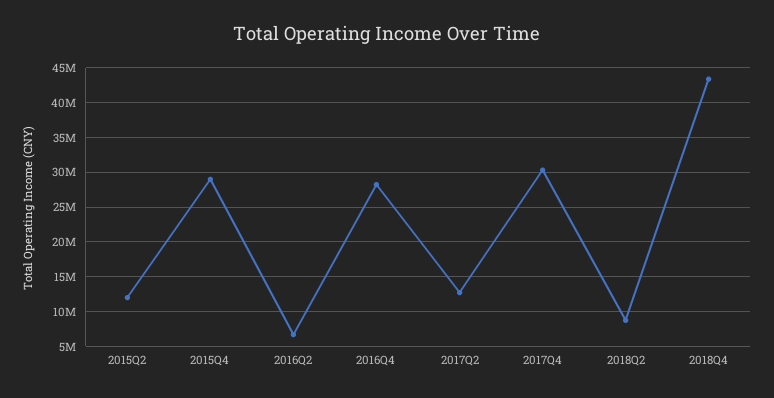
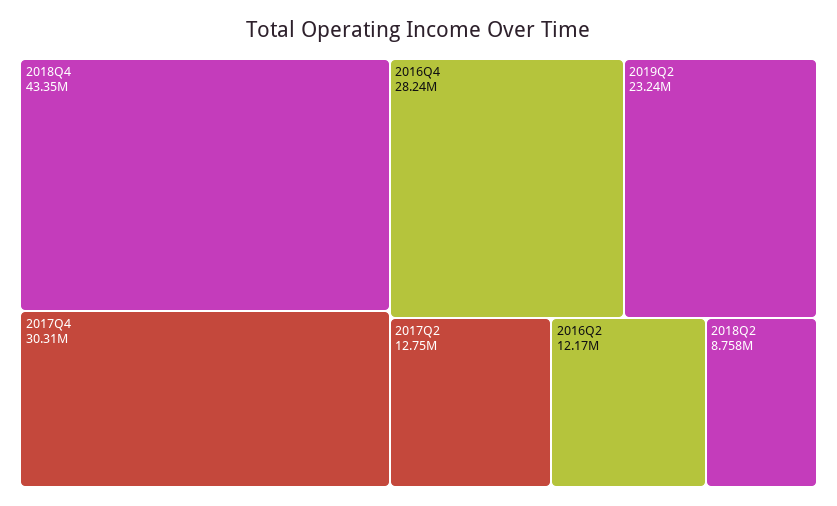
2015Q2: 12000000 -> none
2015Q4: 29000000 -> none
2016Q2: 7000000 -> 12170000
2019Q2: none -> 23240000

